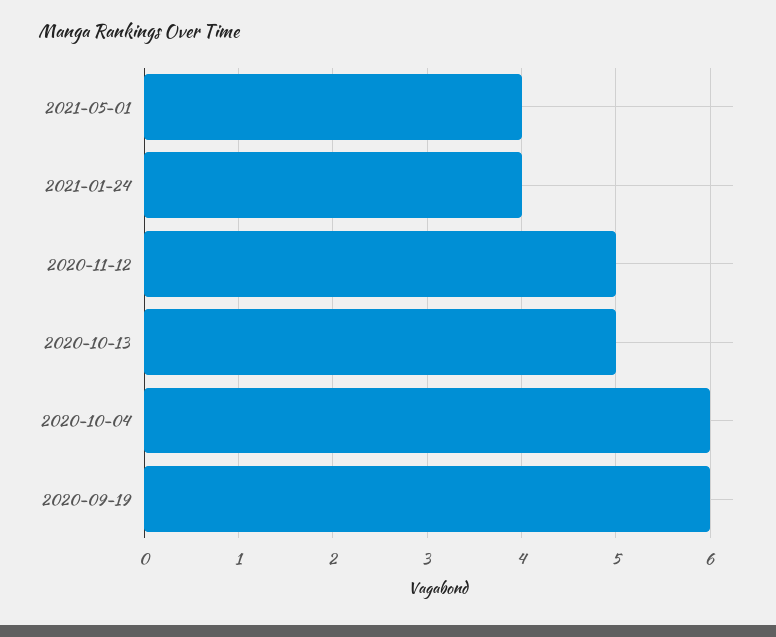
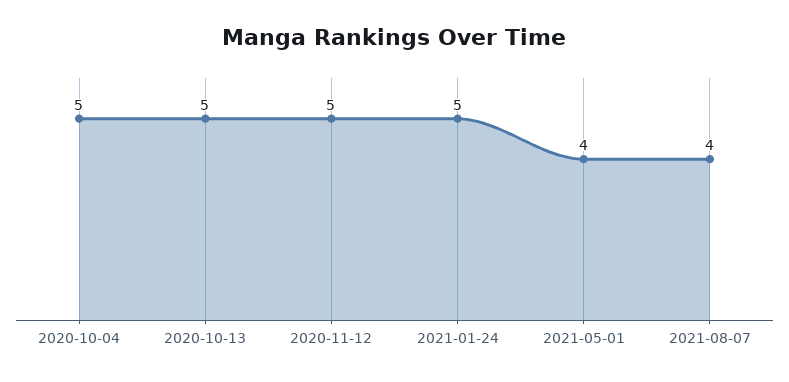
2021-01-24: 4 -> 5
2020-10-04: 6 -> 5
2020-09-19: 6 -> none
2021-08-07: none -> 4

